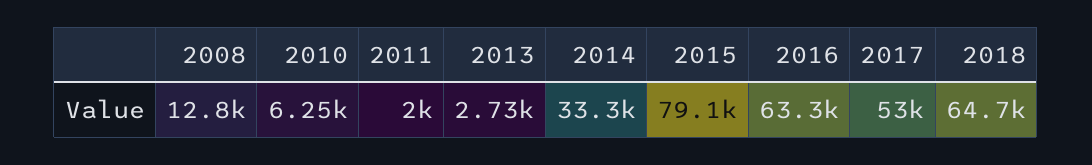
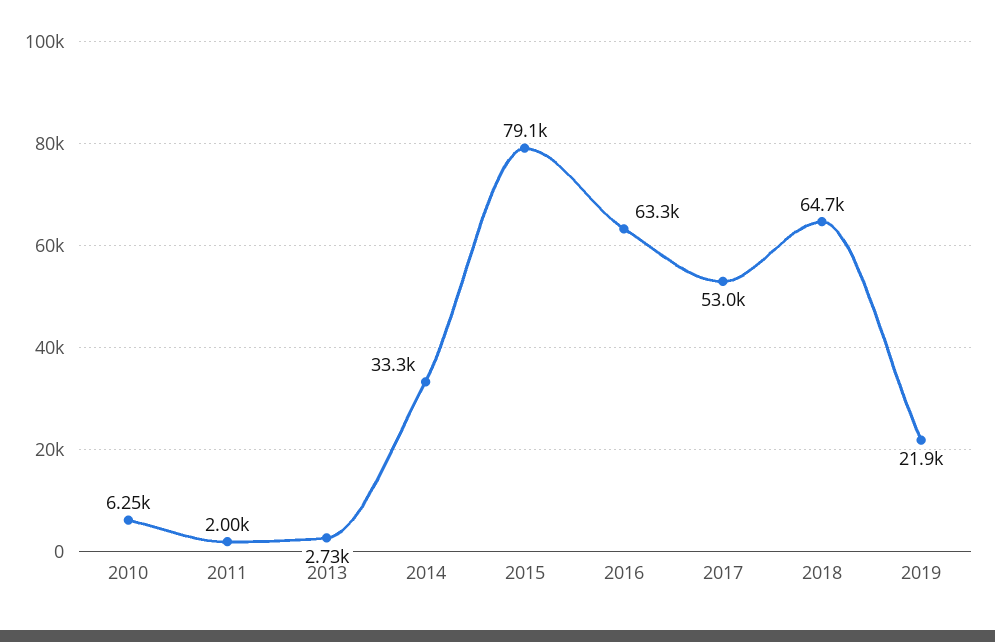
2008: 12800 -> none
2019: none -> 21900

